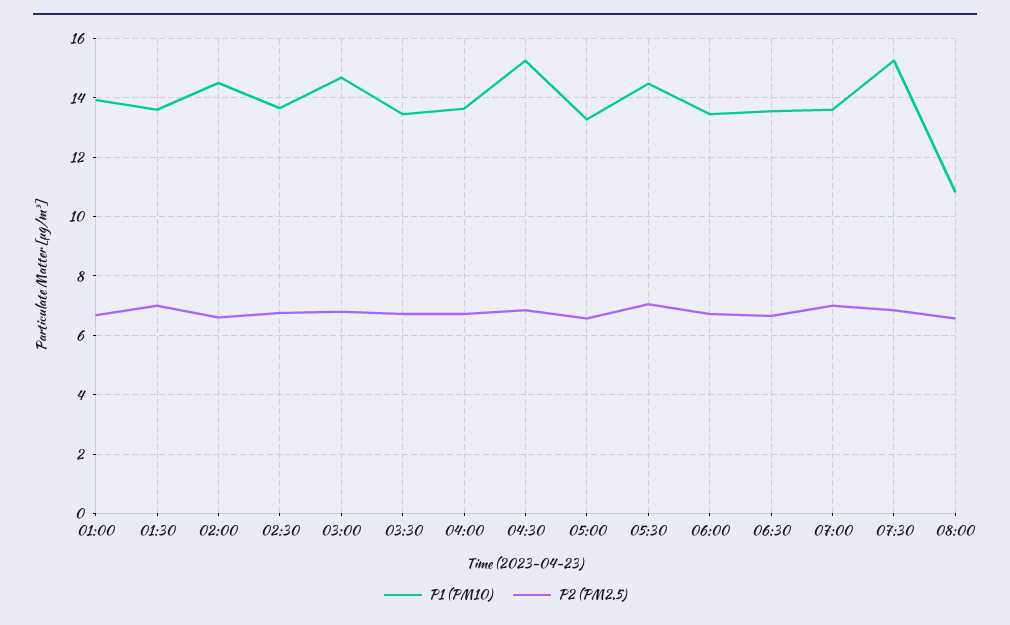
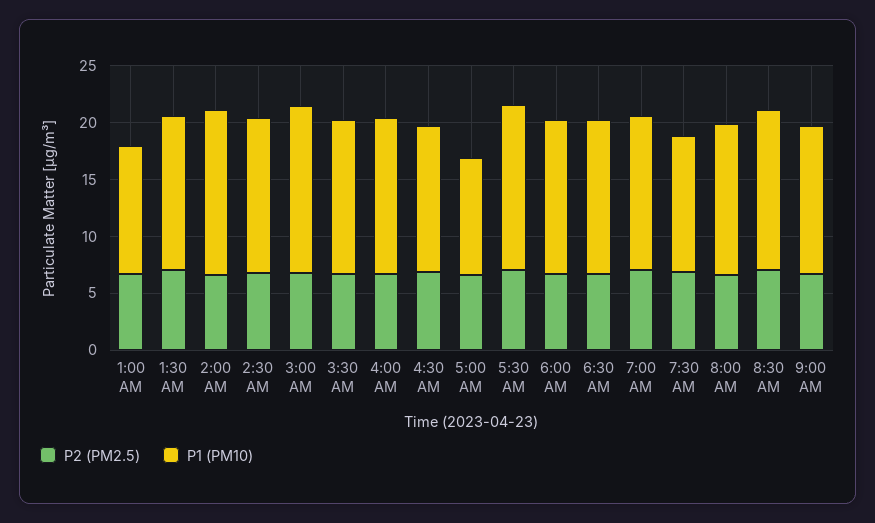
P1 (PM10), 01:00: 14 -> 11
P1 (PM10), 04:30: 15.25 -> 13
P1 (PM10), 05:00: 13.25 -> 10
P1 (PM10), 07:30: 15.25 -> 12
P1 (PM10), 08:00: 10.75 -> 13
P2 (PM2.5), 8:30 AM: none -> 7
P1 (PM10), 8:30 AM: none -> 14
P2 (PM2.5), 9:00 AM: none -> 7
P1 (PM10), 9:00 AM: none -> 13

